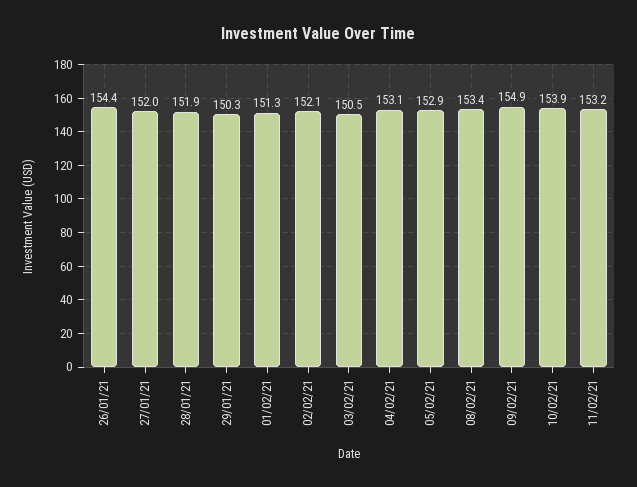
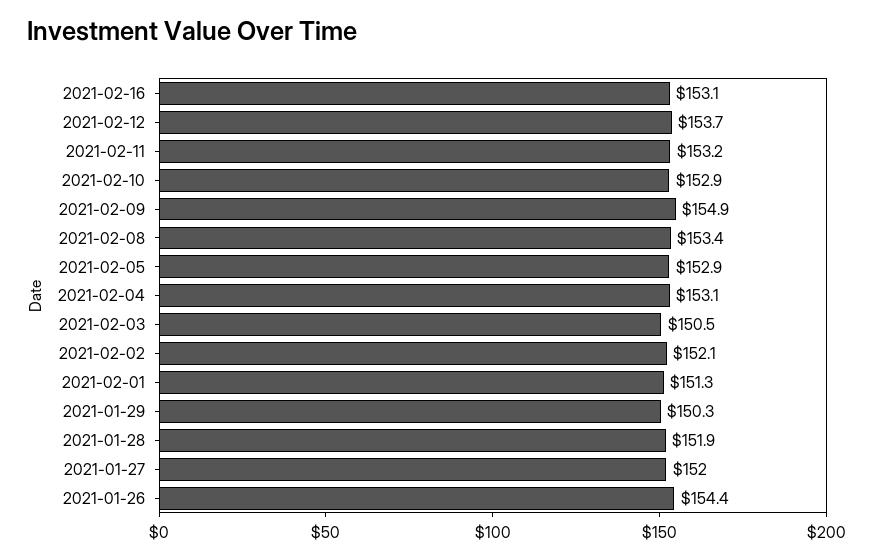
10/02/21: 153.9 -> 152.9
2021-02-16: none -> 153.1
2021-02-12: none -> 153.7

